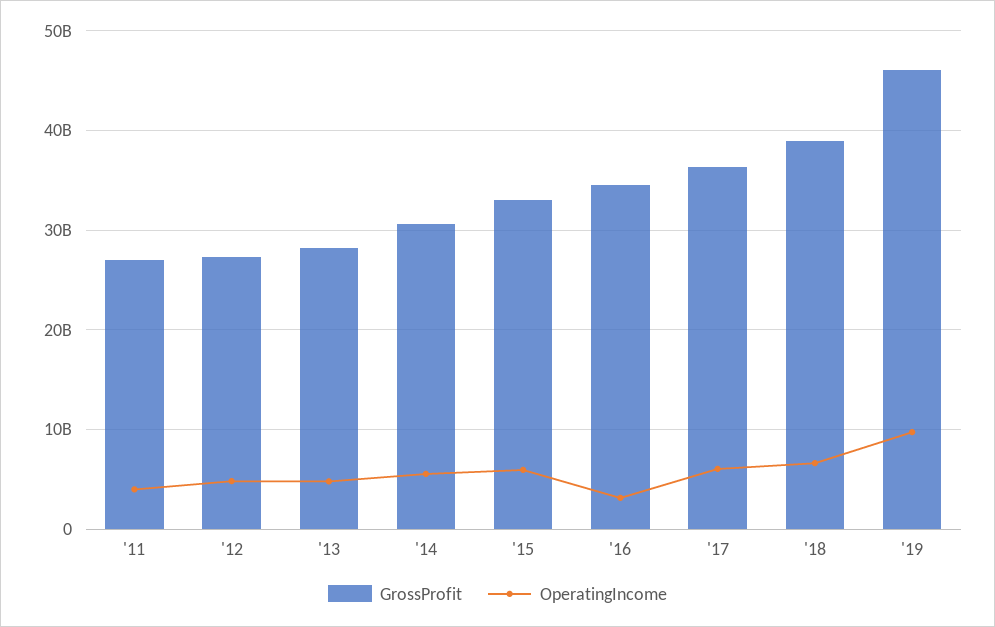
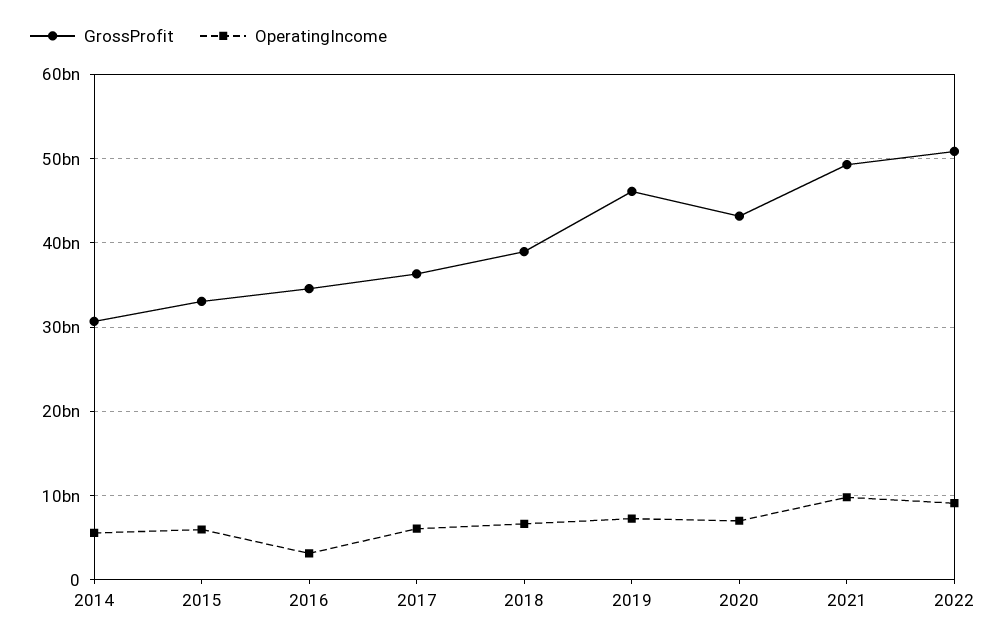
GrossProfit, '11: 27000000000 -> none
OperatingIncome, '11: 4000000000 -> none
GrossProfit, '12: 27000000000 -> none
OperatingIncome, '12: 5000000000 -> none
GrossProfit, '13: 28000000000 -> none
OperatingIncome, '13: 5000000000 -> none
OperatingIncome, '19: 10000000000 -> 7000000000
GrossProfit, 2020: none -> 43000000000
OperatingIncome, 2020: none -> 7000000000
GrossProfit, 2021: none -> 49000000000
OperatingIncome, 2021: none -> 10000000000
GrossProfit, 2022: none -> 51000000000
OperatingIncome, 2022: none -> 9000000000

